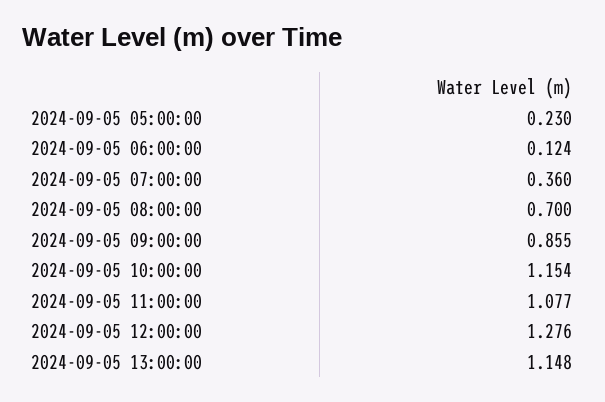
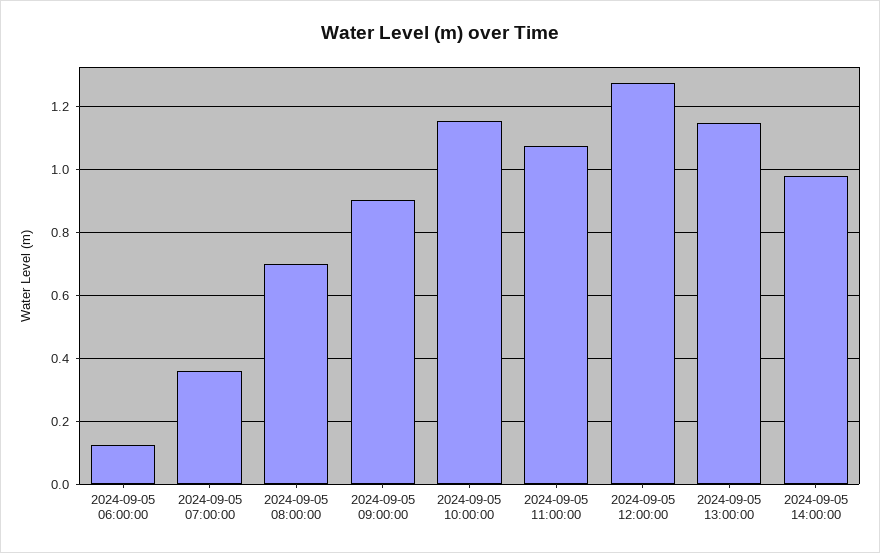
2024-09-05 05:00:00: 0.23 -> none
2024-09-05 09:00:00: 0.855 -> 0.9
2024-09-05 14:00:00: none -> 0.98

